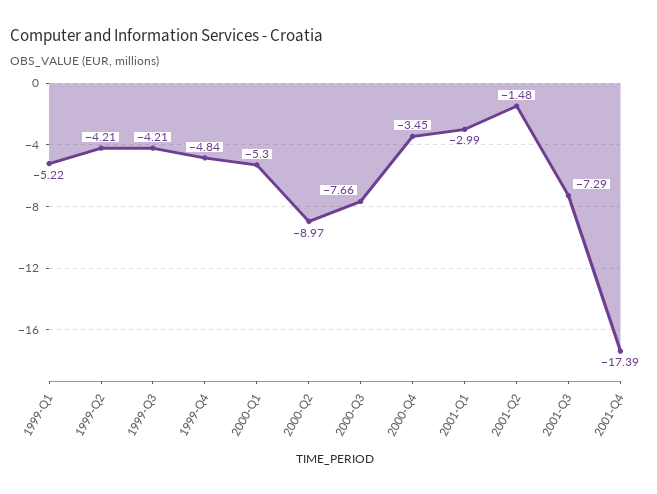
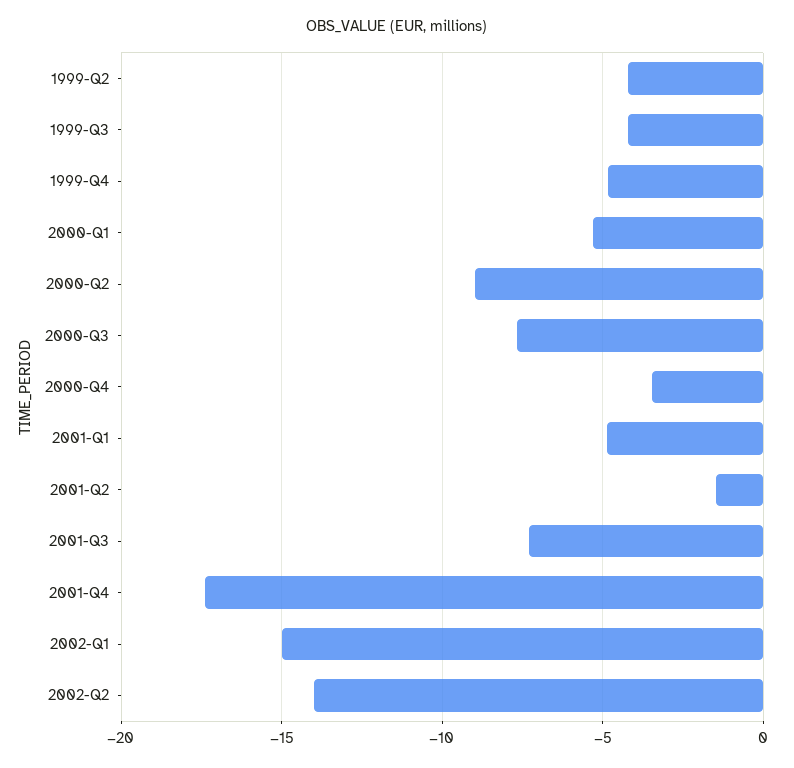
1999-Q1: -5.22 -> none
2001-Q1: -2.99 -> -5
2002-Q1: none -> -15
2002-Q2: none -> -14

